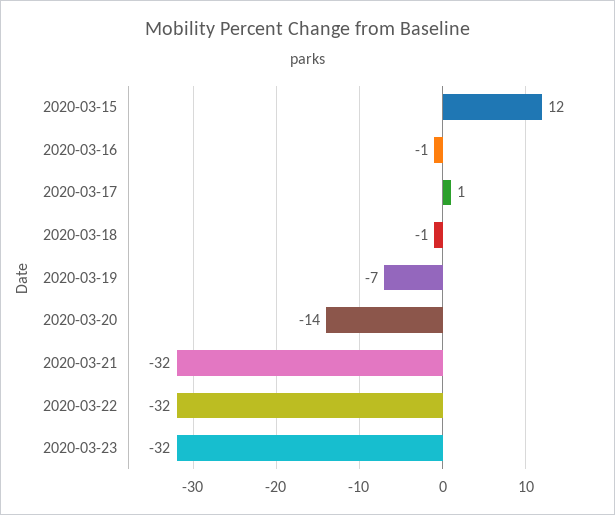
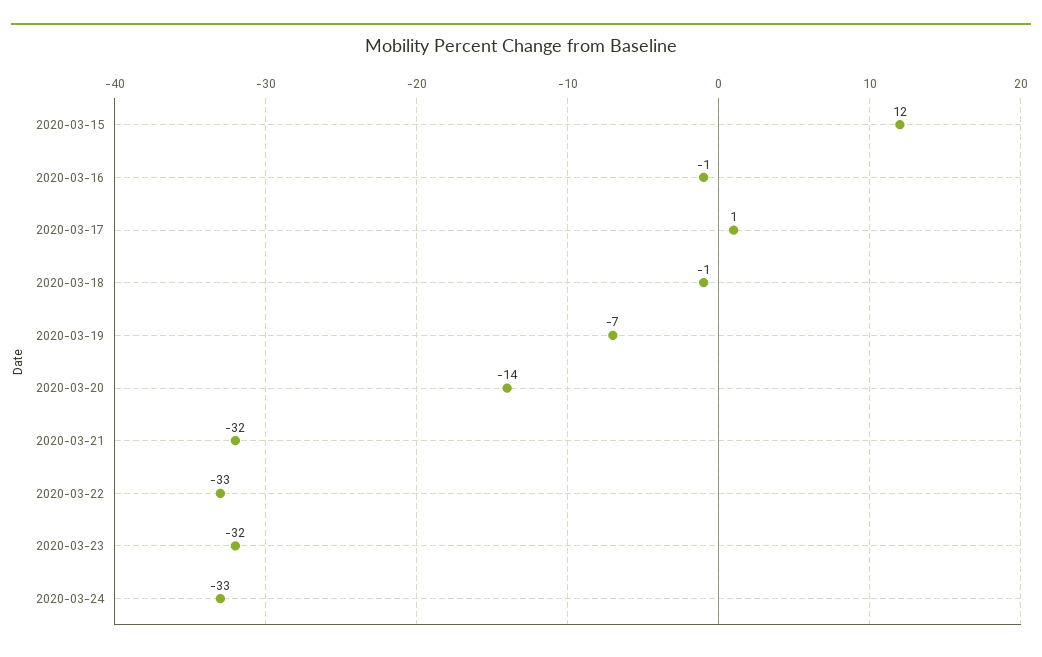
2020-03-22: -32 -> -33
2020-03-24: none -> -33

